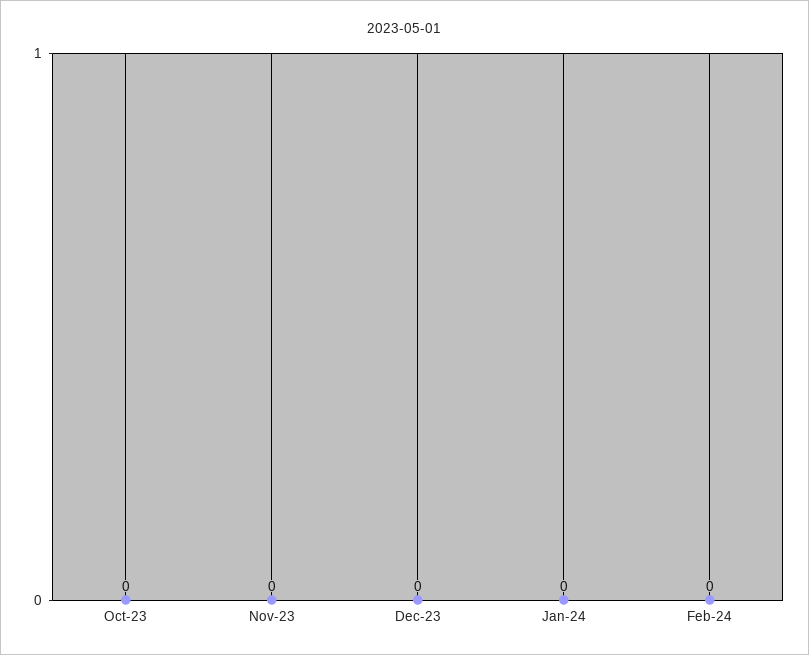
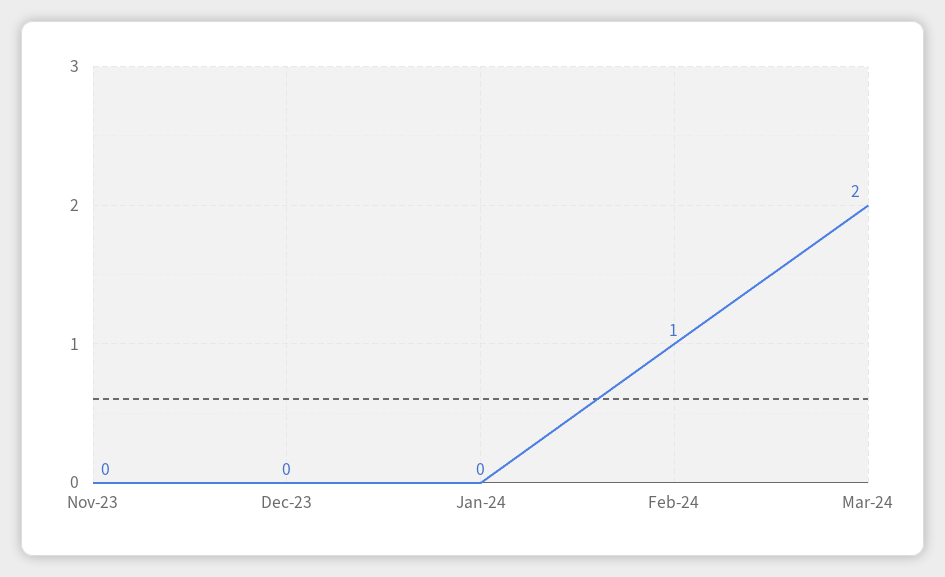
Oct-23: 0 -> none
Feb-24: 0 -> 1
Mar-24: none -> 2

